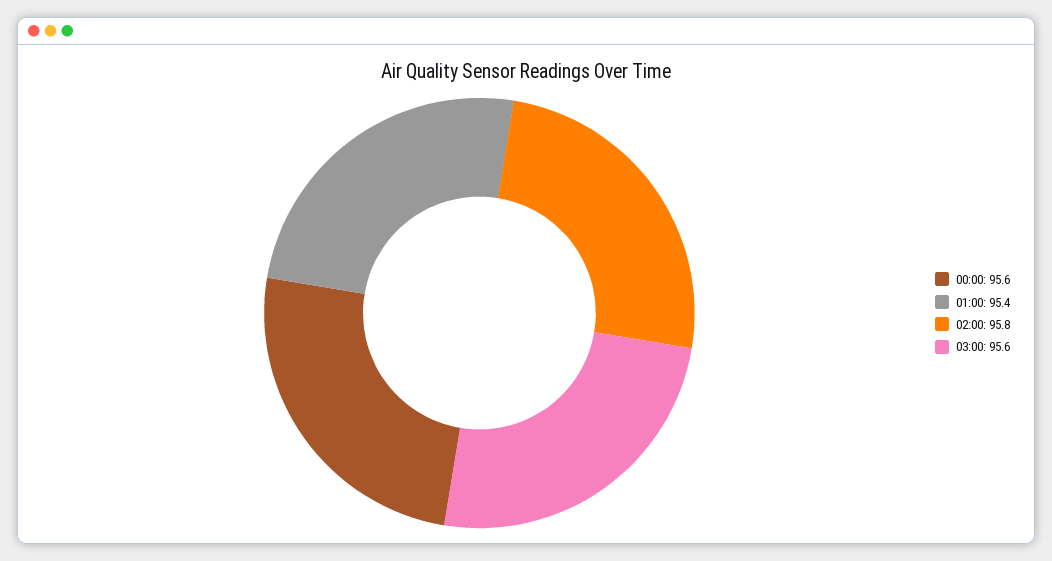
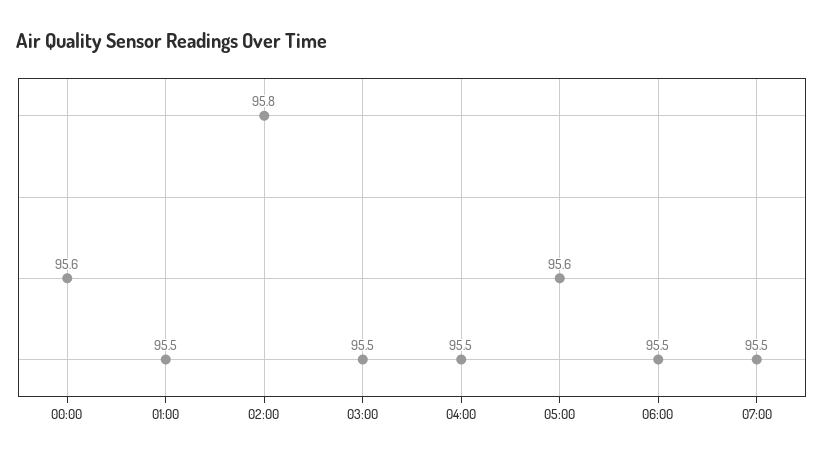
01:00: 95.4 -> 95.5
03:00: 95.6 -> 95.5
04:00: none -> 95.5
05:00: none -> 95.6
06:00: none -> 95.5
07:00: none -> 95.5

